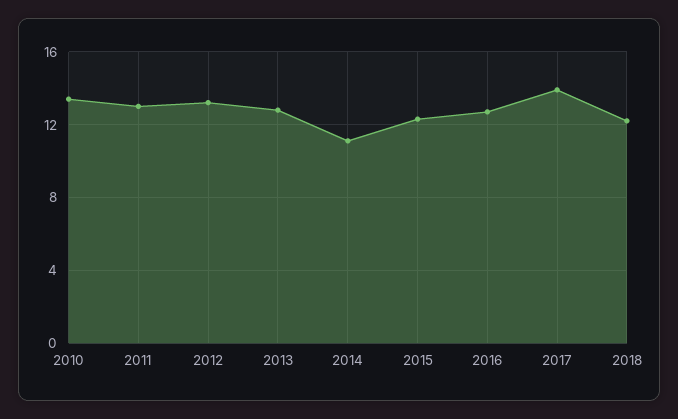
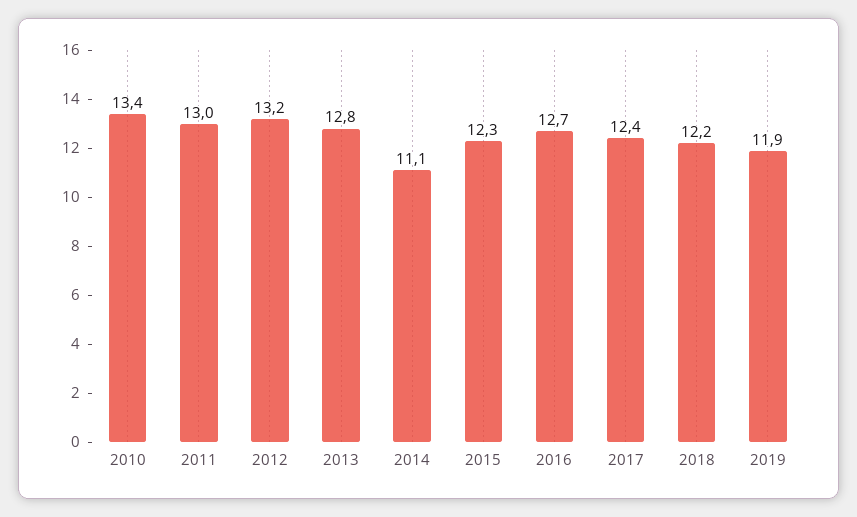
2017: 14 -> 12.4
2019: none -> 11.9

